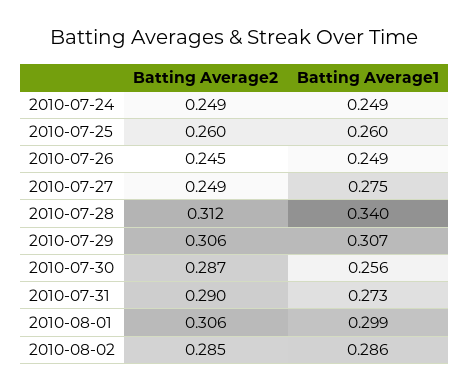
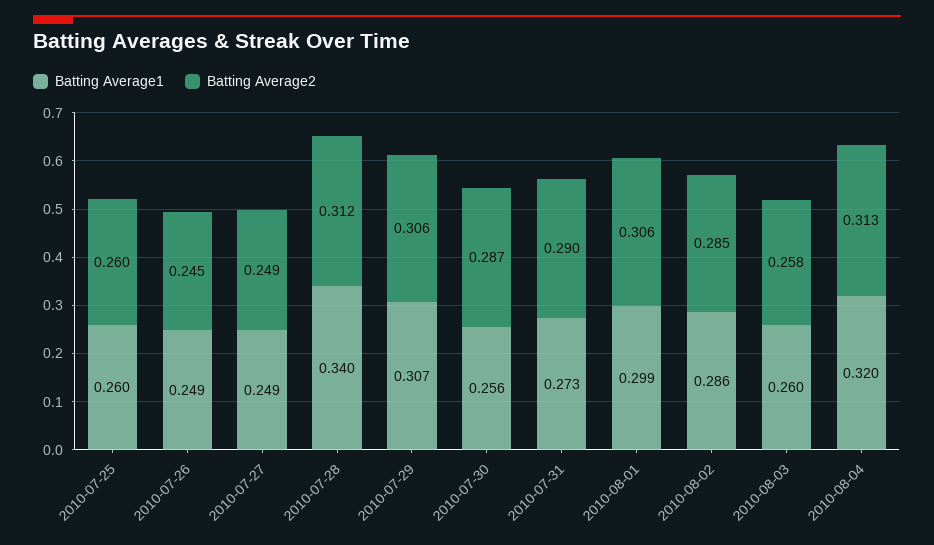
Batting Average2, 2010-07-24: 0.249 -> none
Batting Average1, 2010-07-24: 0.249 -> none
Batting Average1, 2010-07-27: 0.275 -> 0.249
Batting Average1, 2010-08-03: none -> 0.26
Batting Average2, 2010-08-03: none -> 0.258
Batting Average1, 2010-08-04: none -> 0.32
Batting Average2, 2010-08-04: none -> 0.313

